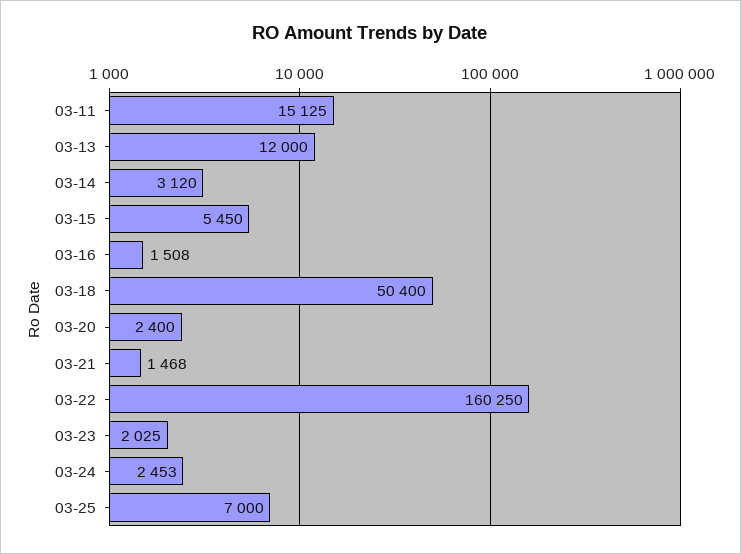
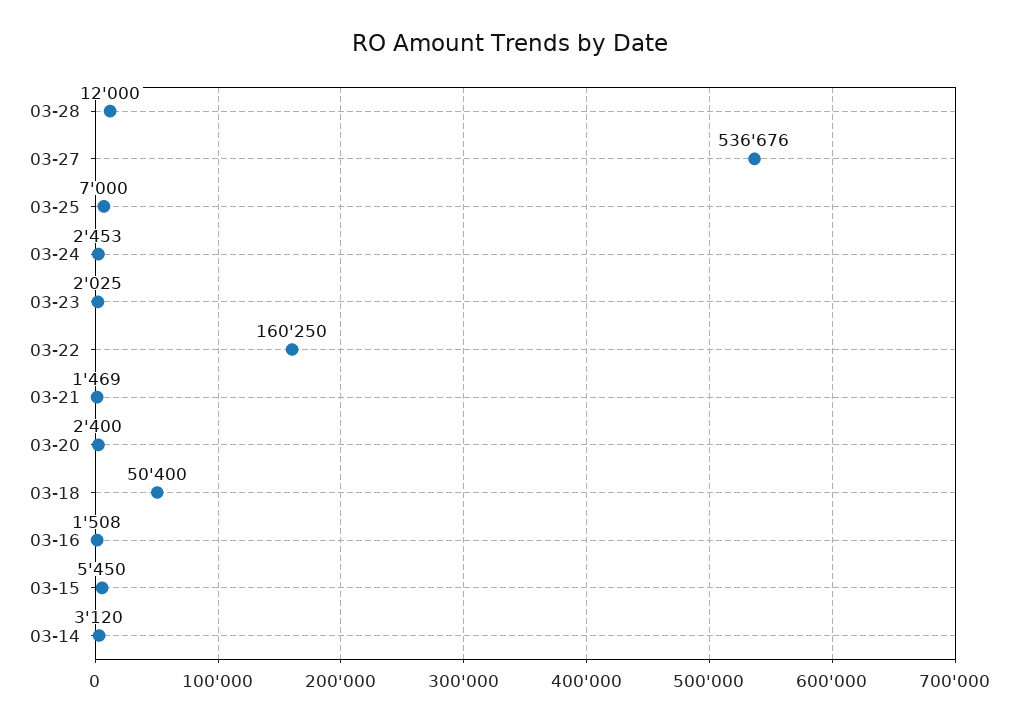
03-11: 15125 -> none
03-13: 12000 -> none
03-21: 1468 -> 1469
03-28: none -> 12000
03-27: none -> 536676

